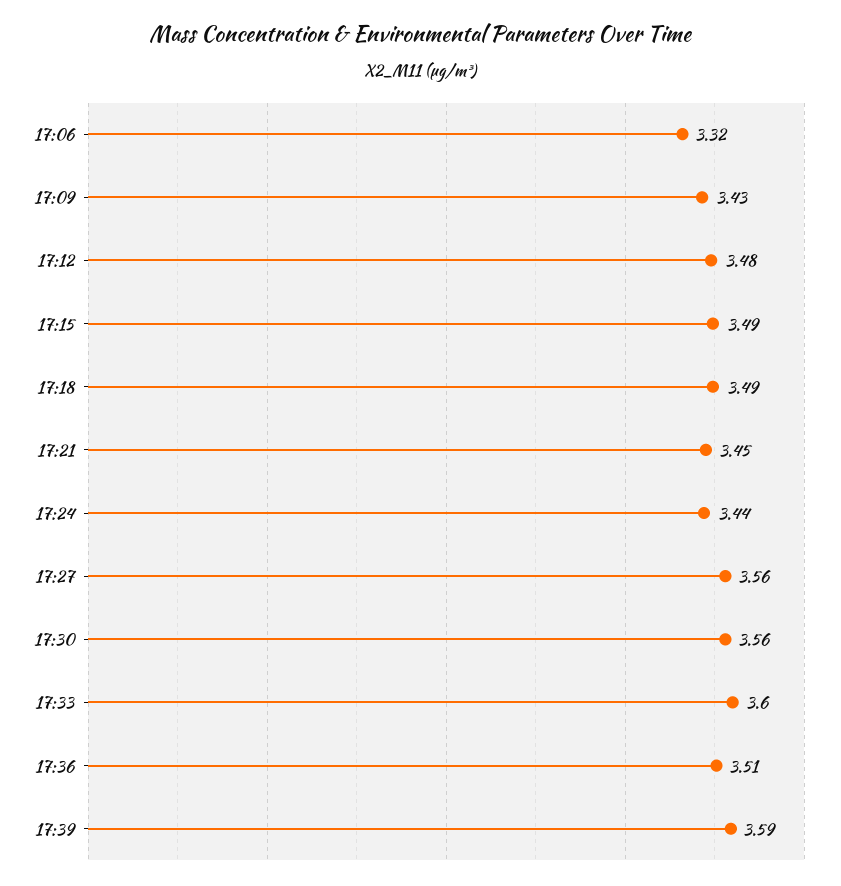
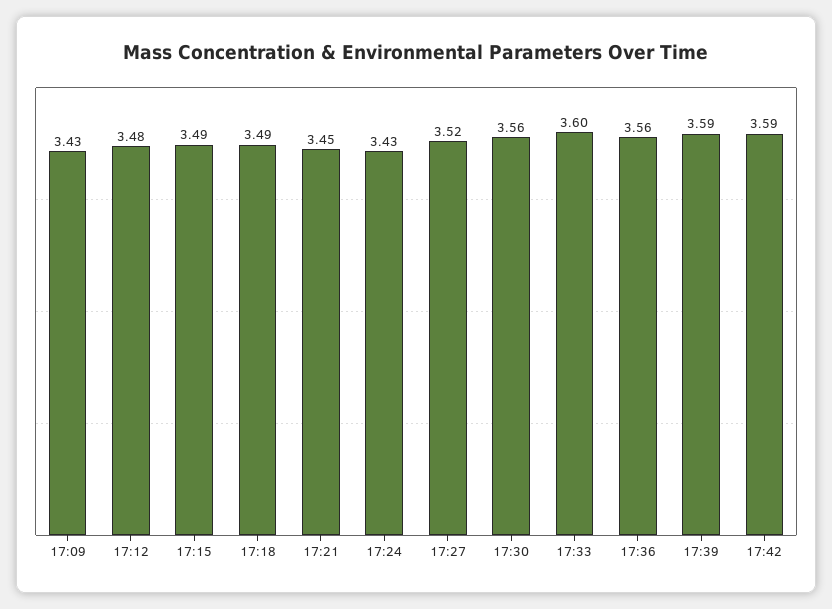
17:06: 3.32 -> none
17:24: 3.44 -> 3.43
17:27: 3.56 -> 3.52
17:36: 3.51 -> 3.56
17:42: none -> 3.59

